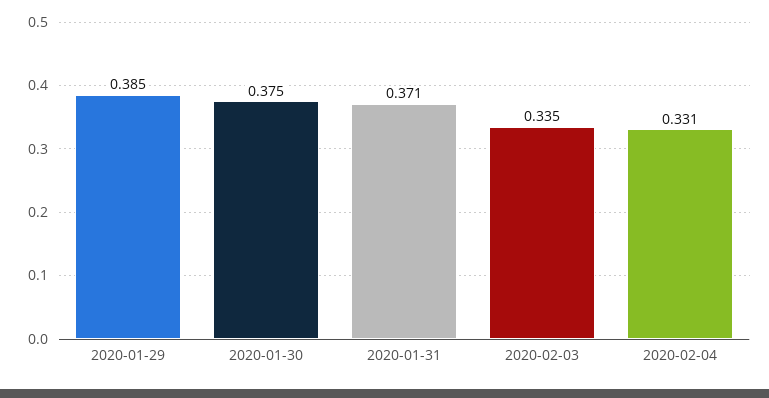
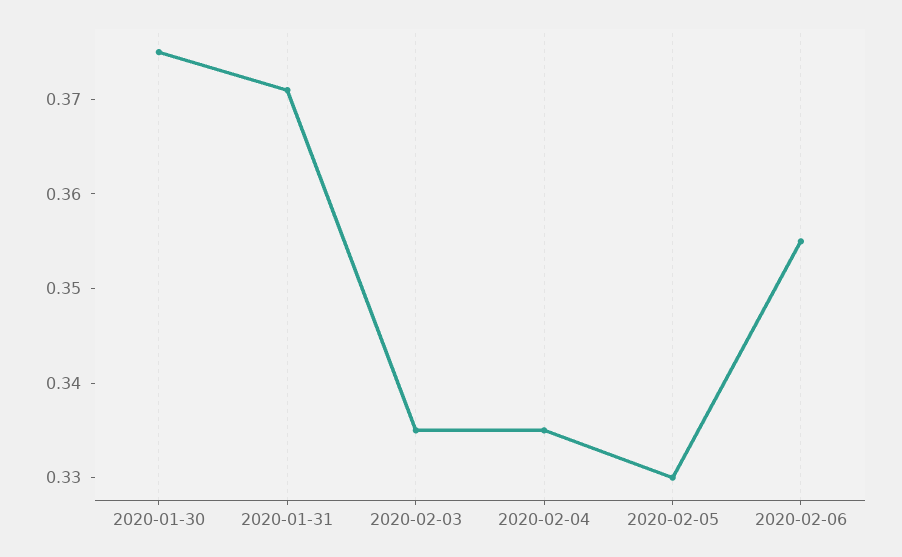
2020-01-29: 0.385 -> none
2020-02-04: 0.331 -> 0.335
2020-02-05: none -> 0.33
2020-02-06: none -> 0.355

